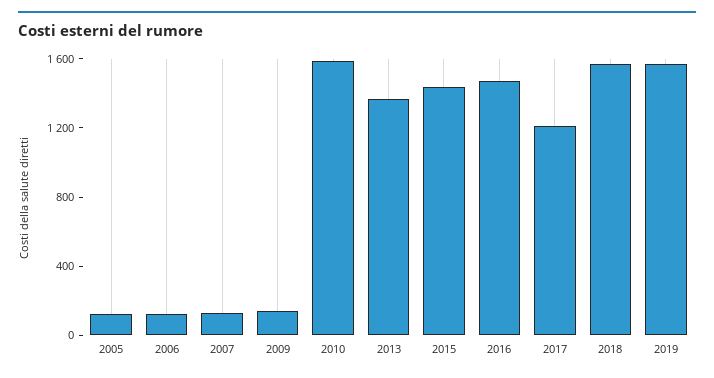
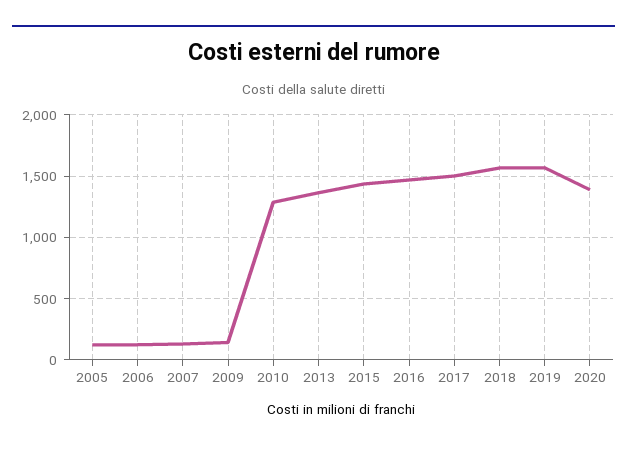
2010: 1600 -> 1300
2017: 1200 -> 1500
2020: none -> 1400

